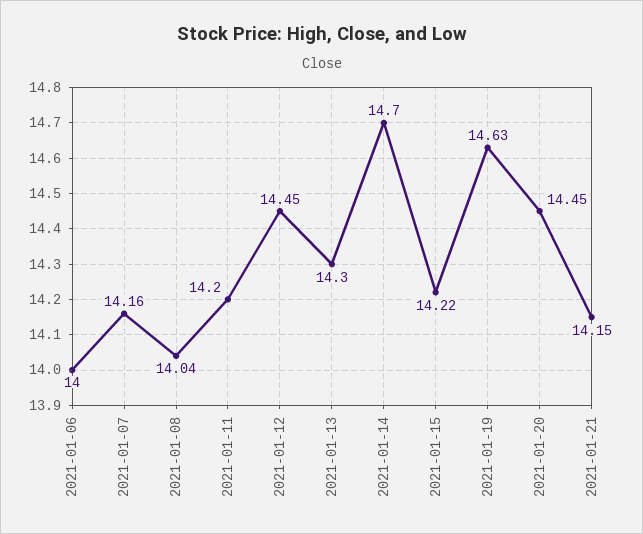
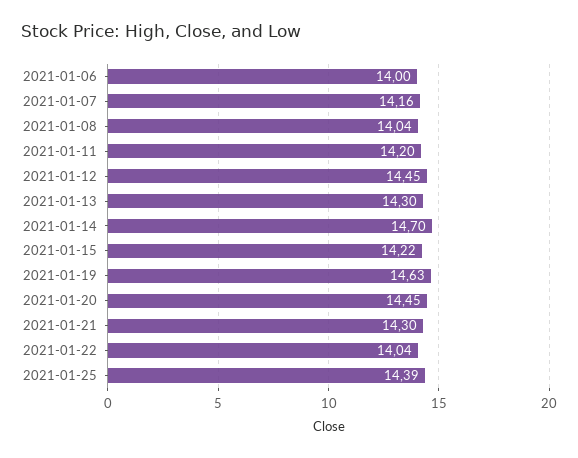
2021-01-21: 14.15 -> 14.3
2021-01-22: none -> 14.04
2021-01-25: none -> 14.39

